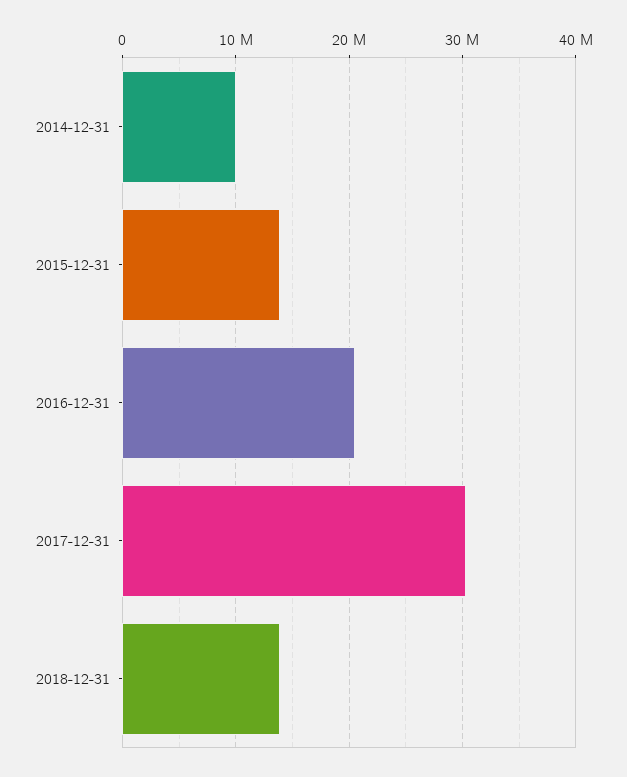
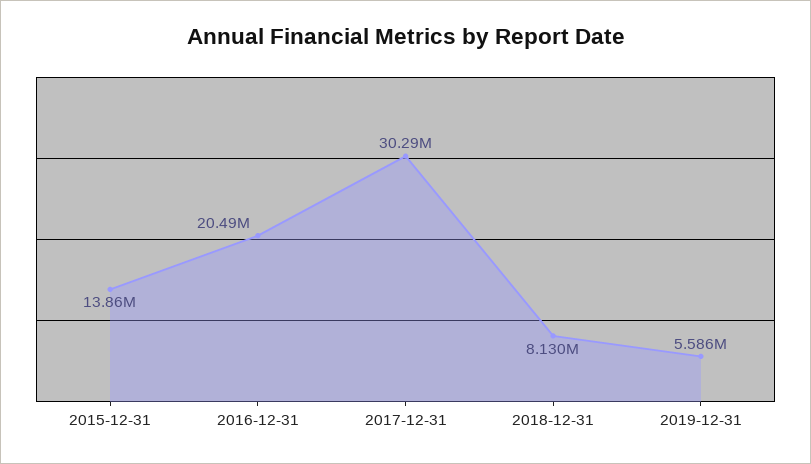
2014-12-31: 10000000 -> none
2018-12-31: 14000000 -> 8130000
2019-12-31: none -> 5586000

